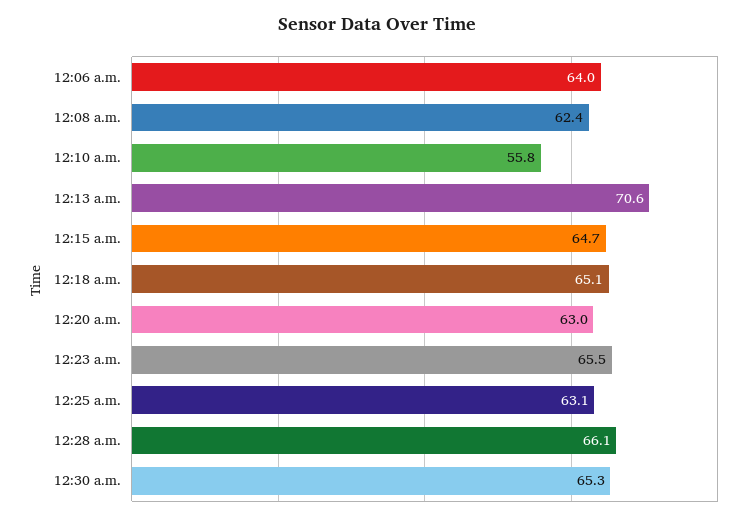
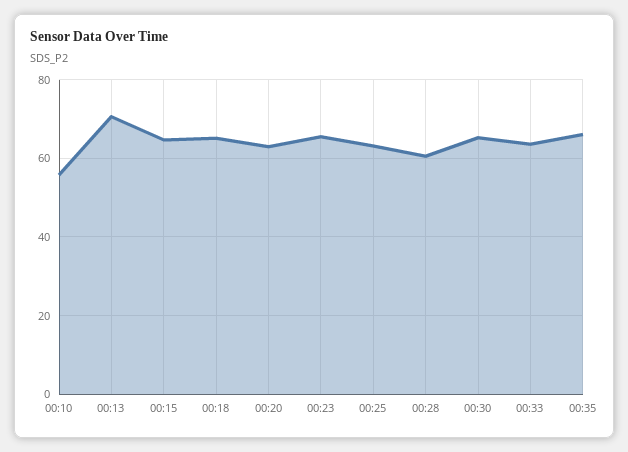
12:06 a.m.: 64 -> none
12:08 a.m.: 62.4 -> none
12:28 a.m.: 66.1 -> 60
00:33: none -> 64
00:35: none -> 66

